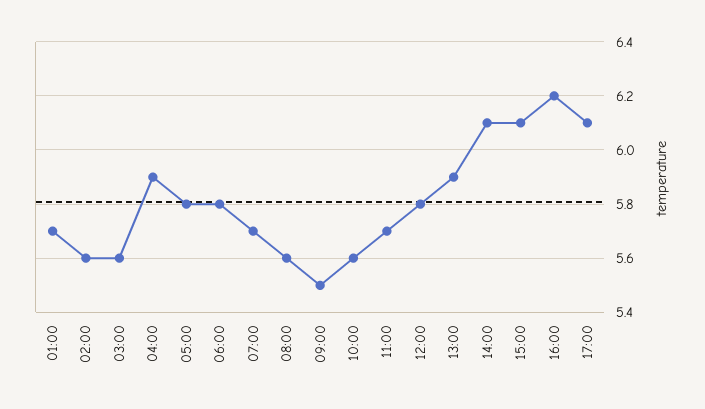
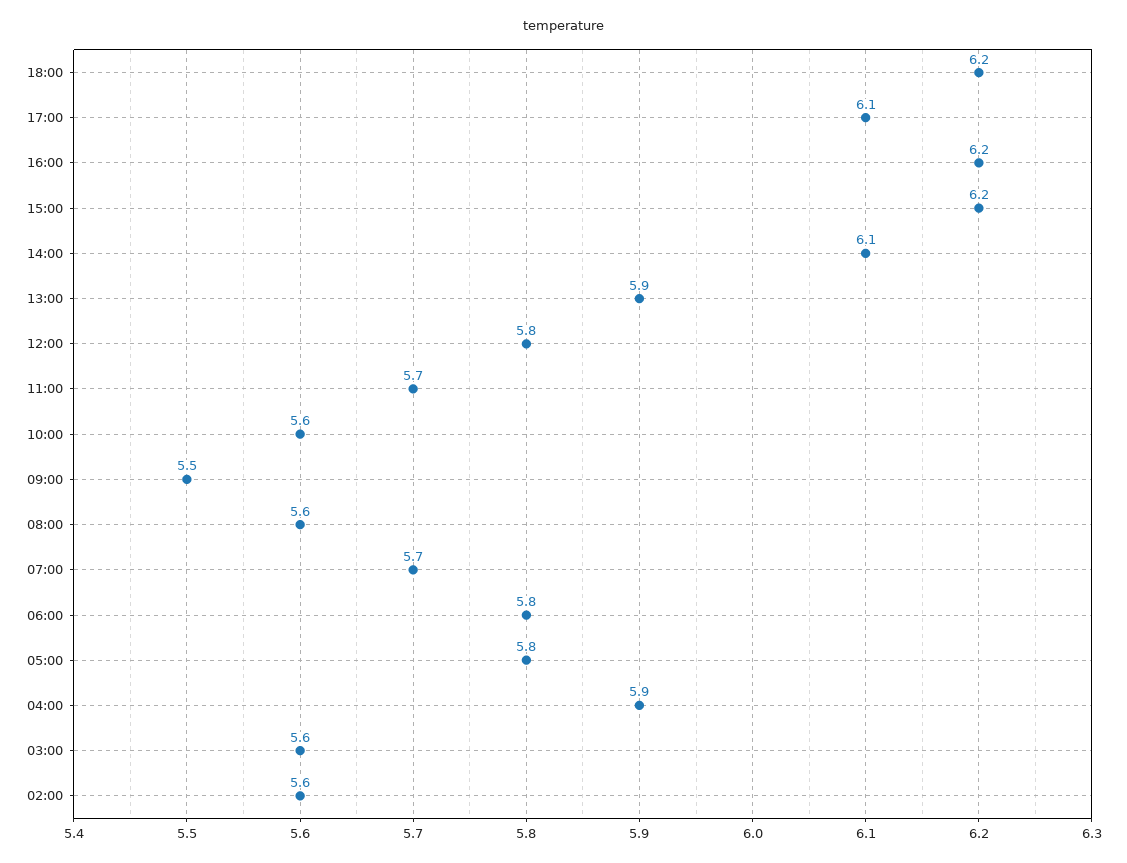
01:00: 5.7 -> none
15:00: 6.1 -> 6.2
18:00: none -> 6.2

